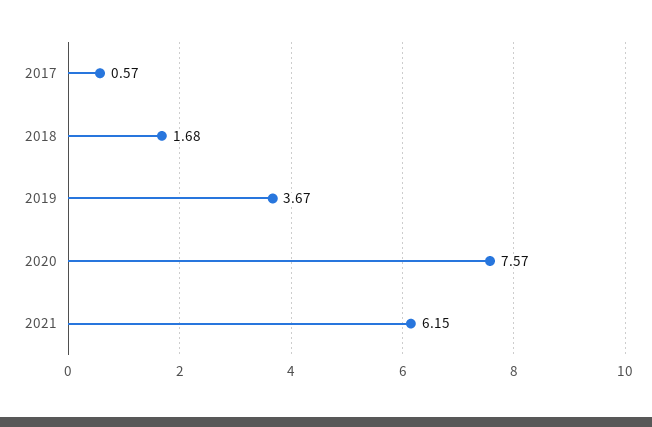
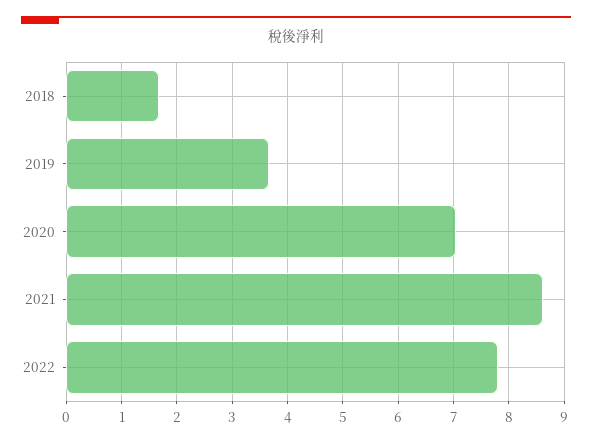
2017: 0.57 -> none
2020: 7.57 -> 7
2021: 6.15 -> 8.6
2022: none -> 7.8

